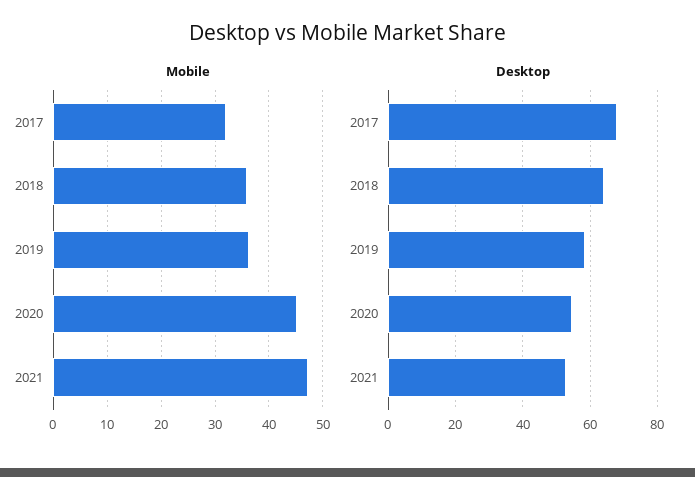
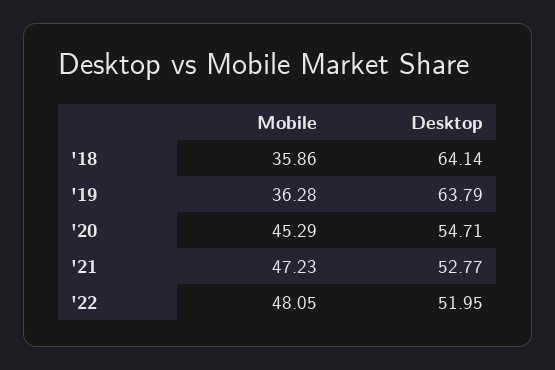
Mobile, 2017: 32 -> none
Desktop, 2017: 68 -> none
Desktop, 2019: 58 -> 63.79
Mobile, '22: none -> 48.05
Desktop, '22: none -> 51.95

